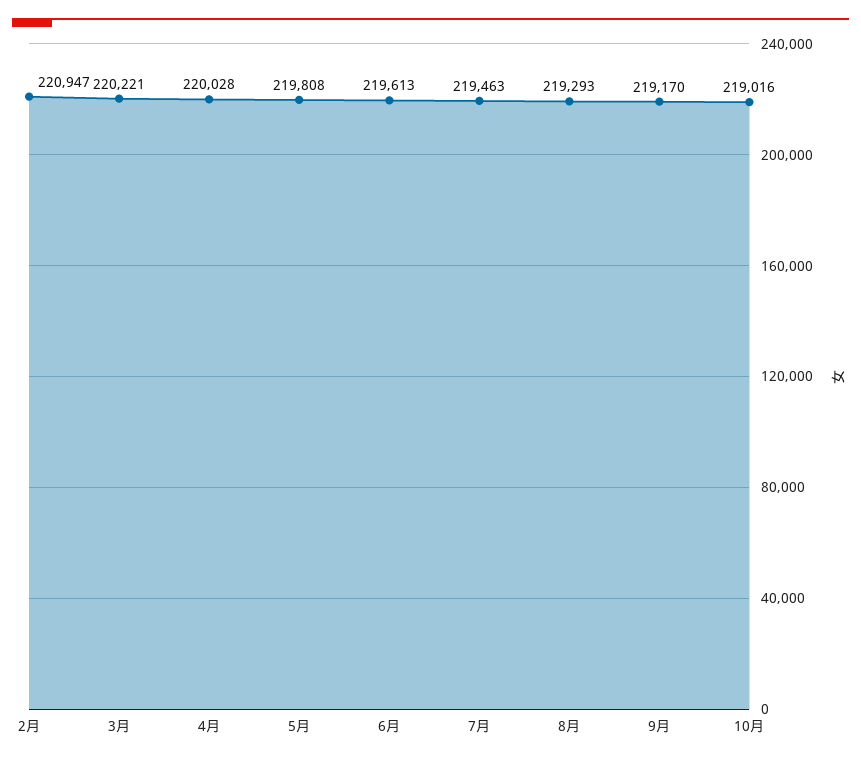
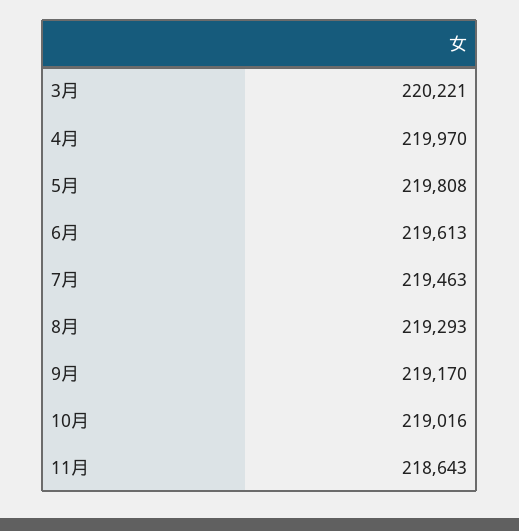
2月: 220947 -> none
4月: 220028 -> 219970
11月: none -> 218643

